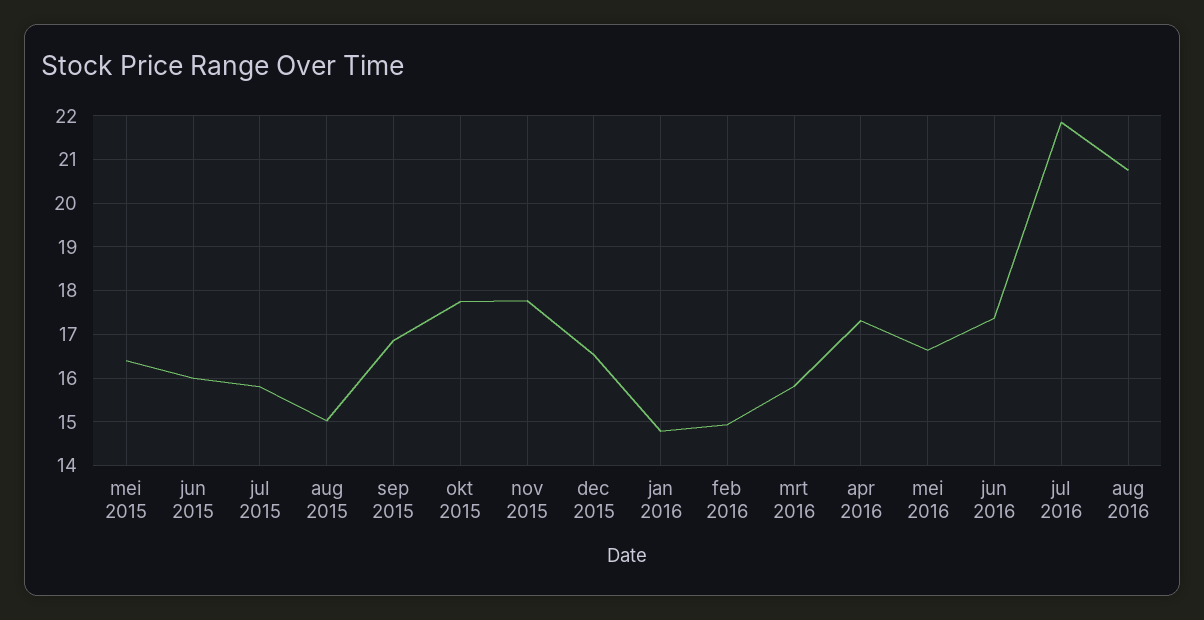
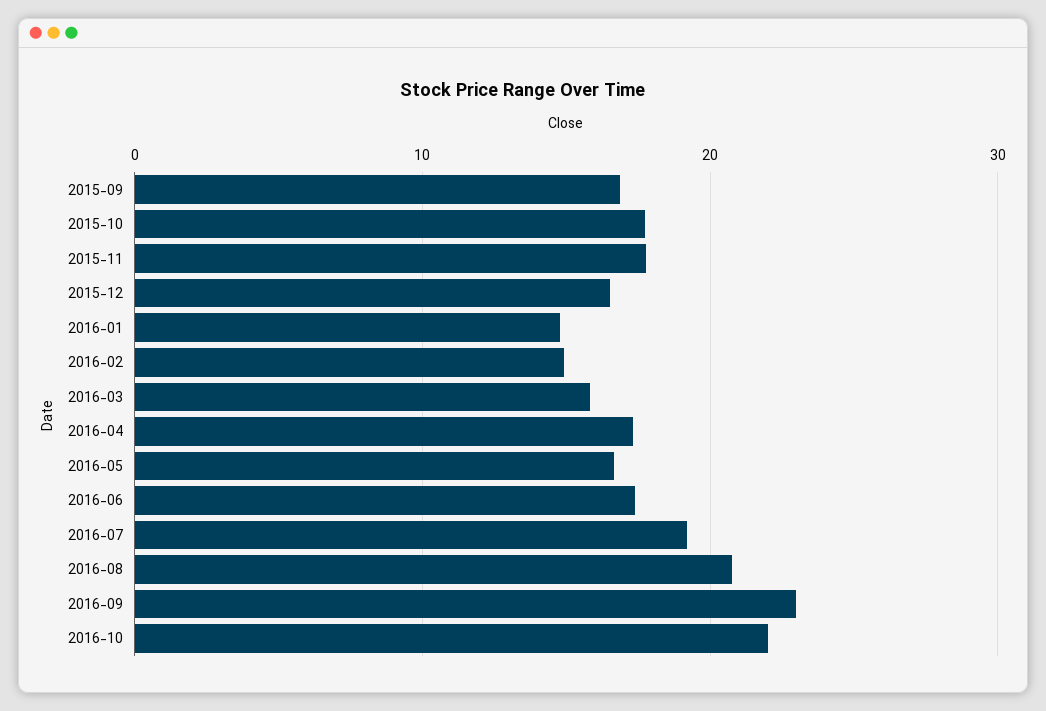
mei 2015: 16.4 -> none
jun 2015: 16 -> none
jul 2015: 15.8 -> none
aug 2015: 15 -> none
jul 2016: 21.8 -> 19
2016-09: none -> 23
2016-10: none -> 22

